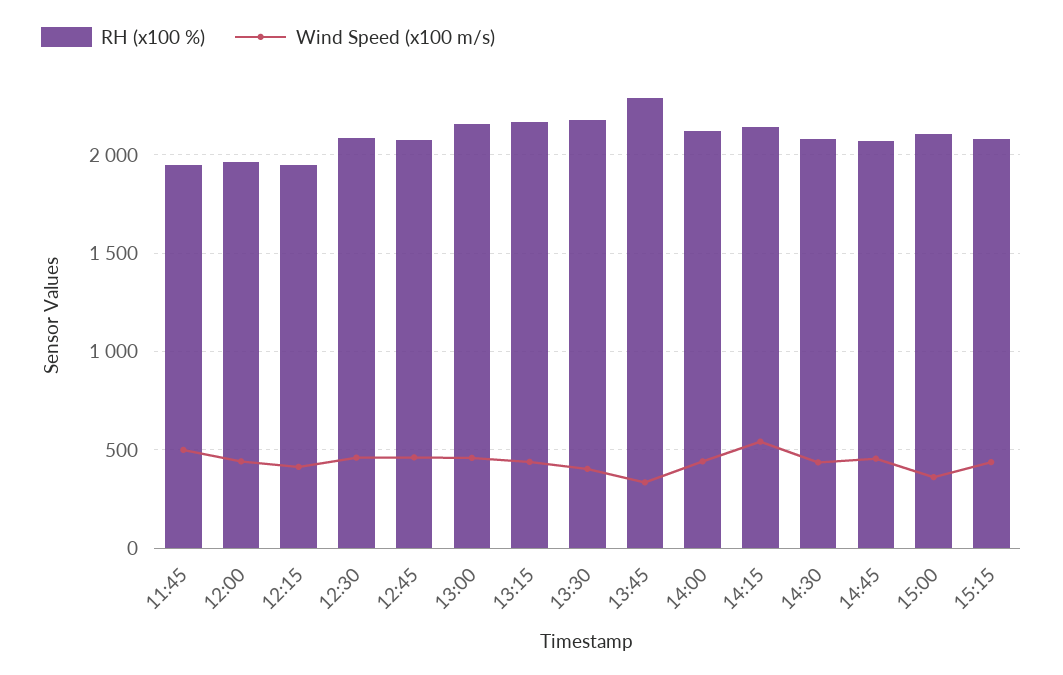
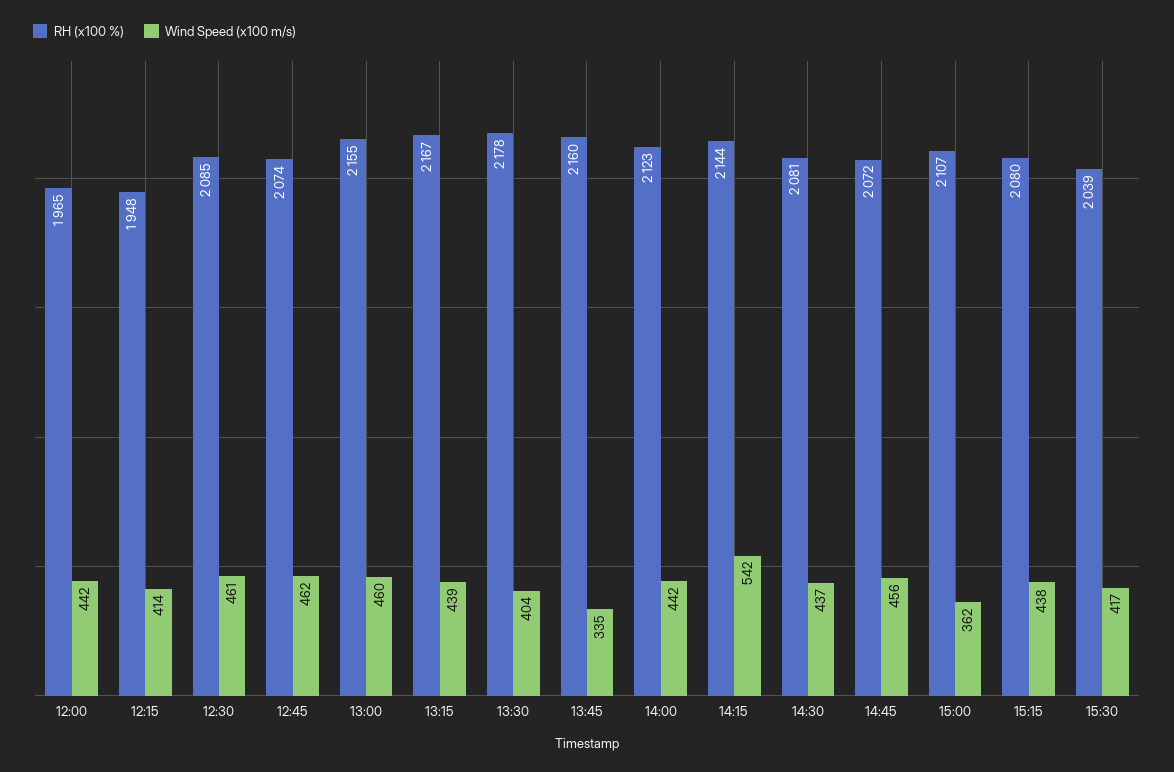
RH (x100 %), 11:45: 1950 -> none
Wind Speed (x100 m/s), 11:45: 500 -> none
RH (x100 %), 13:45: 2300 -> 2160
RH (x100 %), 15:30: none -> 2039
Wind Speed (x100 m/s), 15:30: none -> 417

